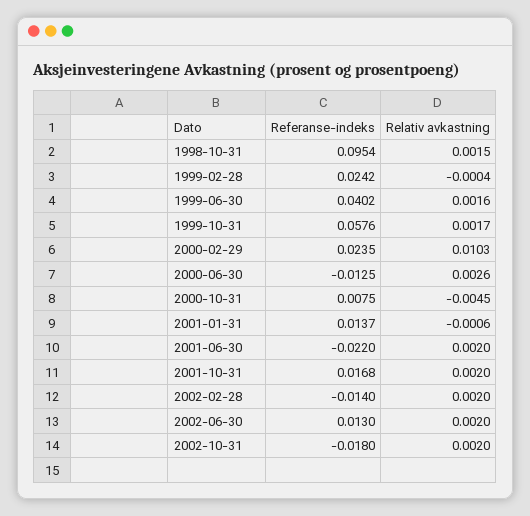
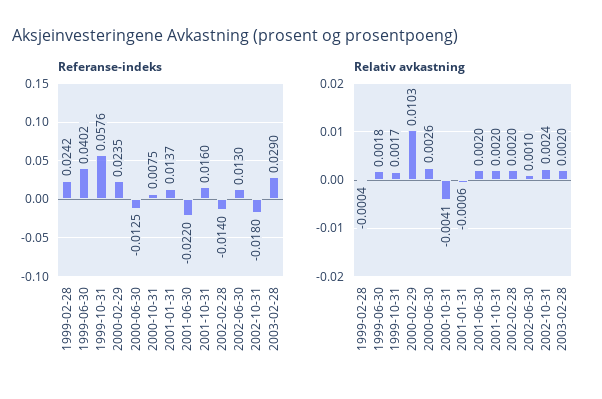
Referanse-indeks, 1998-10-31: 0.0954 -> none
Relativ avkastning, 1998-10-31: 0.0015 -> none
Relativ avkastning, 1999-06-30: 0.0016 -> 0.0018
Relativ avkastning, 2000-10-31: -0.0045 -> -0.0041
Referanse-indeks, 2001-10-31: 0.0168 -> 0.016
Relativ avkastning, 2002-06-30: 0.002 -> 0.001
Relativ avkastning, 2002-10-31: 0.002 -> 0.0024
Referanse-indeks, 2003-02-28: none -> 0.029
Relativ avkastning, 2003-02-28: none -> 0.002

